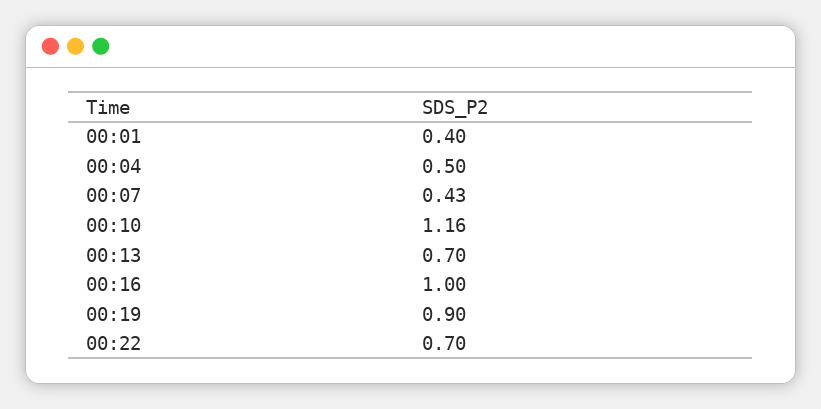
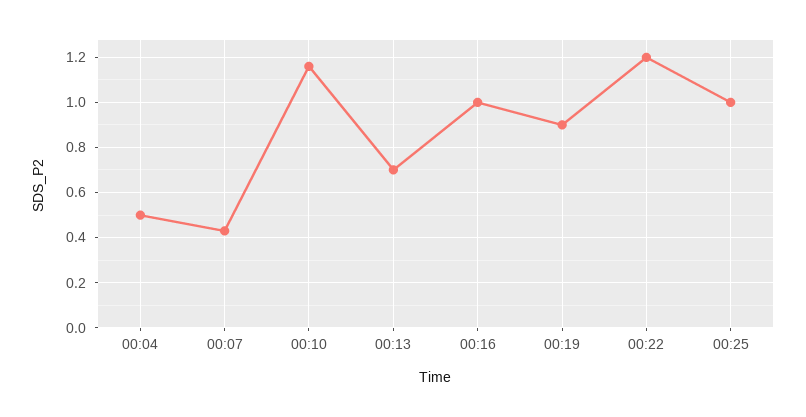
00:01: 0.4 -> none
00:22: 0.7 -> 1.2
00:25: none -> 1

